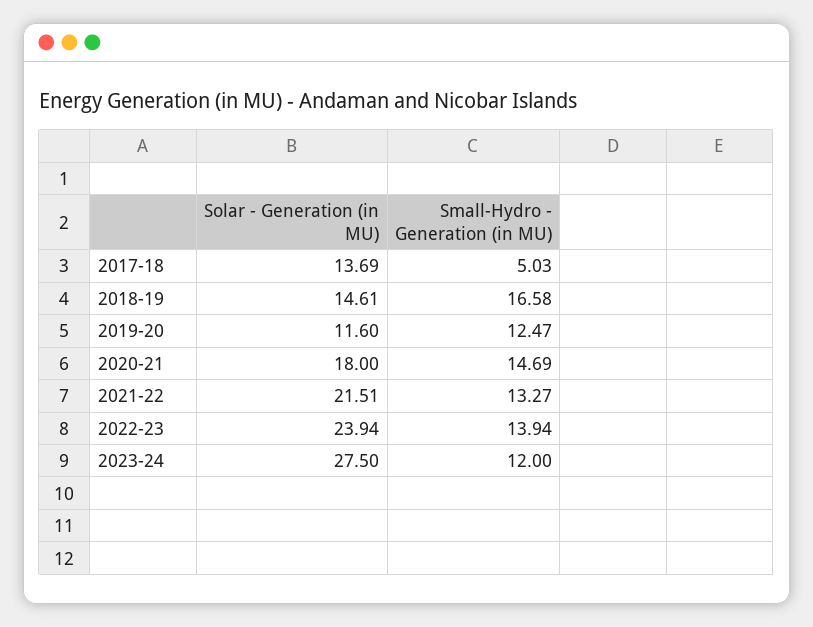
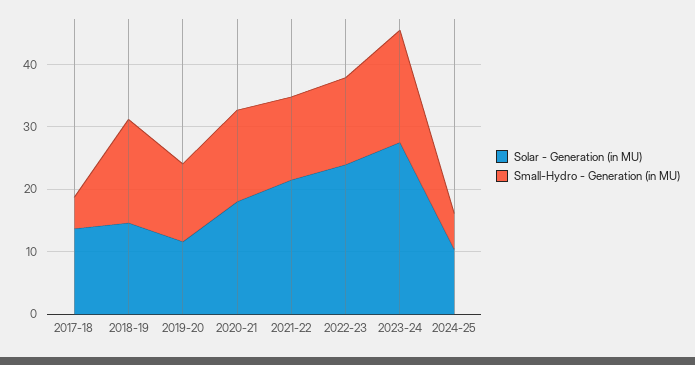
Small-Hydro - Generation (in MU), 2023-24: 12 -> 18
Solar - Generation (in MU), 2024-25: none -> 10
Small-Hydro - Generation (in MU), 2024-25: none -> 6

